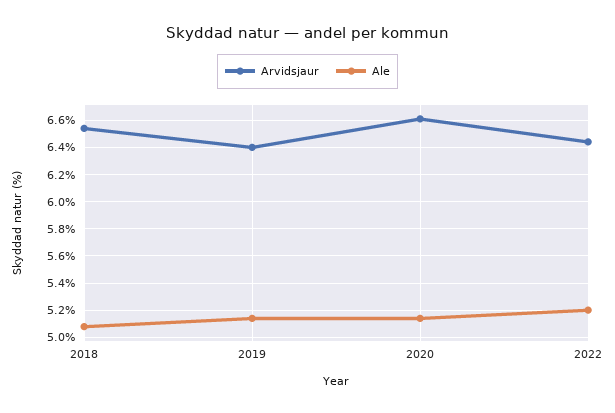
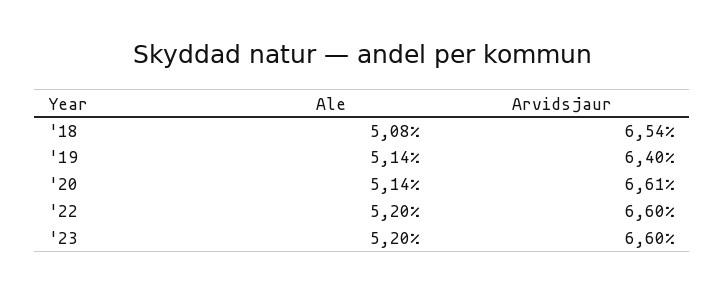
Arvidsjaur, 2022: 6.45 -> 6.6
Ale, '23: none -> 5.2
Arvidsjaur, '23: none -> 6.6

